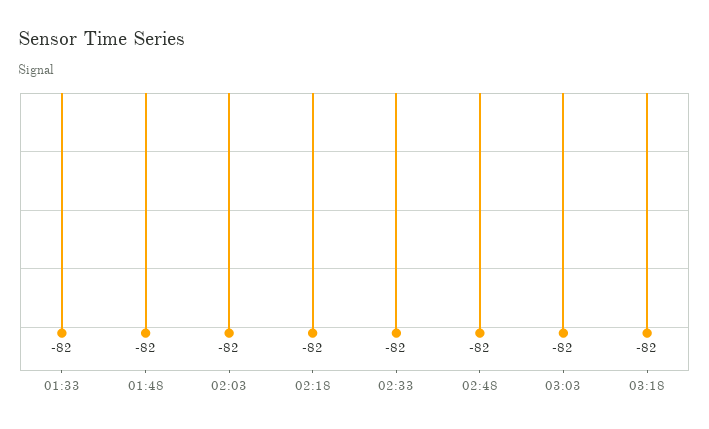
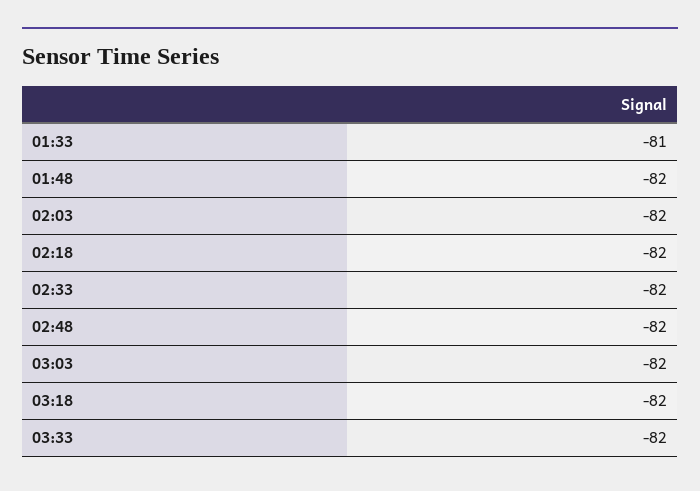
01:33: -82 -> -81
03:33: none -> -82

